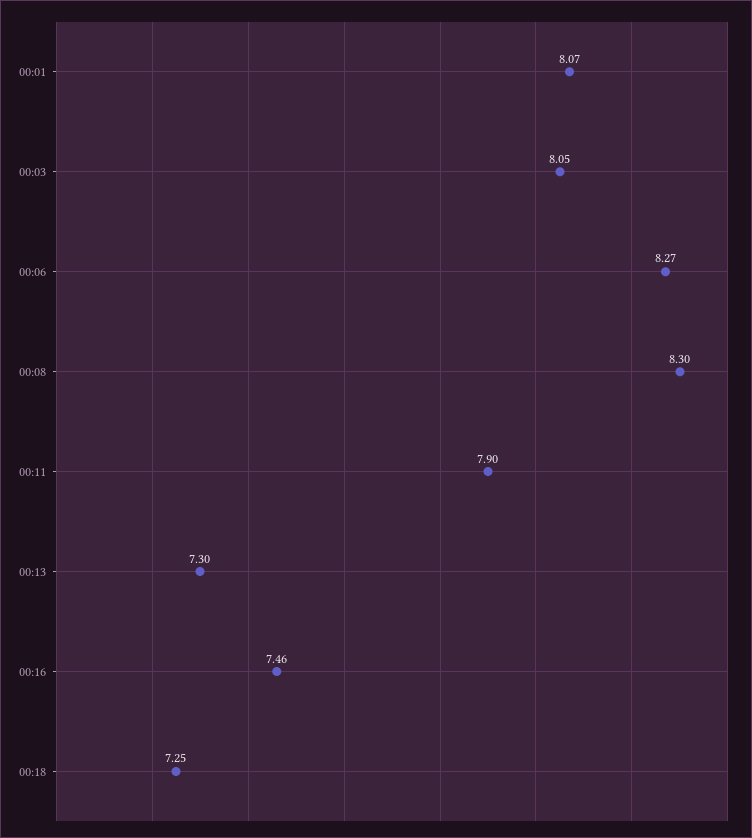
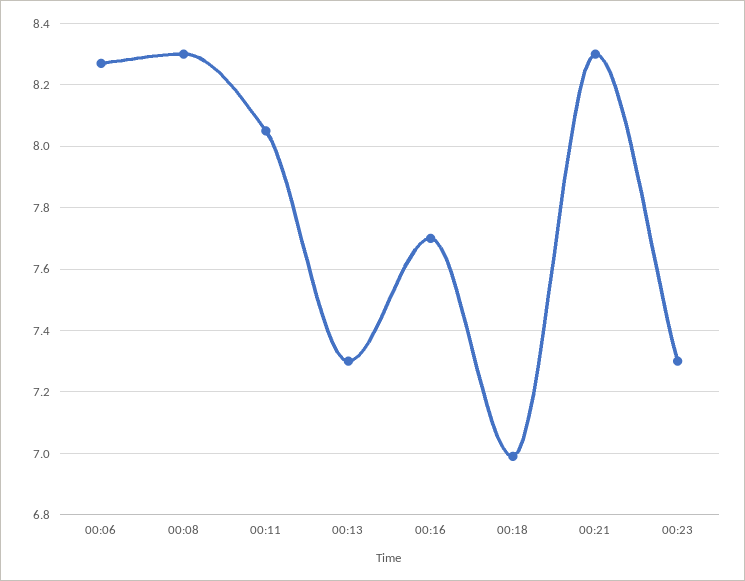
00:01: 8.07 -> none
00:03: 8.05 -> none
00:11: 7.9 -> 8.05
00:16: 7.46 -> 7.7
00:18: 7.25 -> 7
00:21: none -> 8.3
00:23: none -> 7.3

